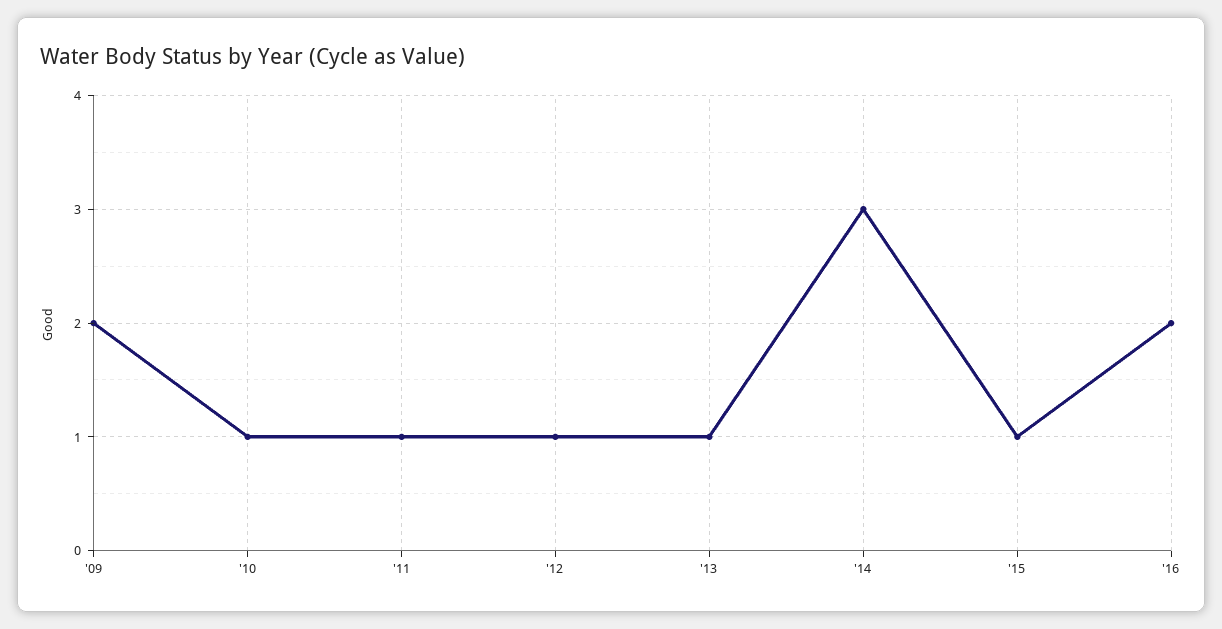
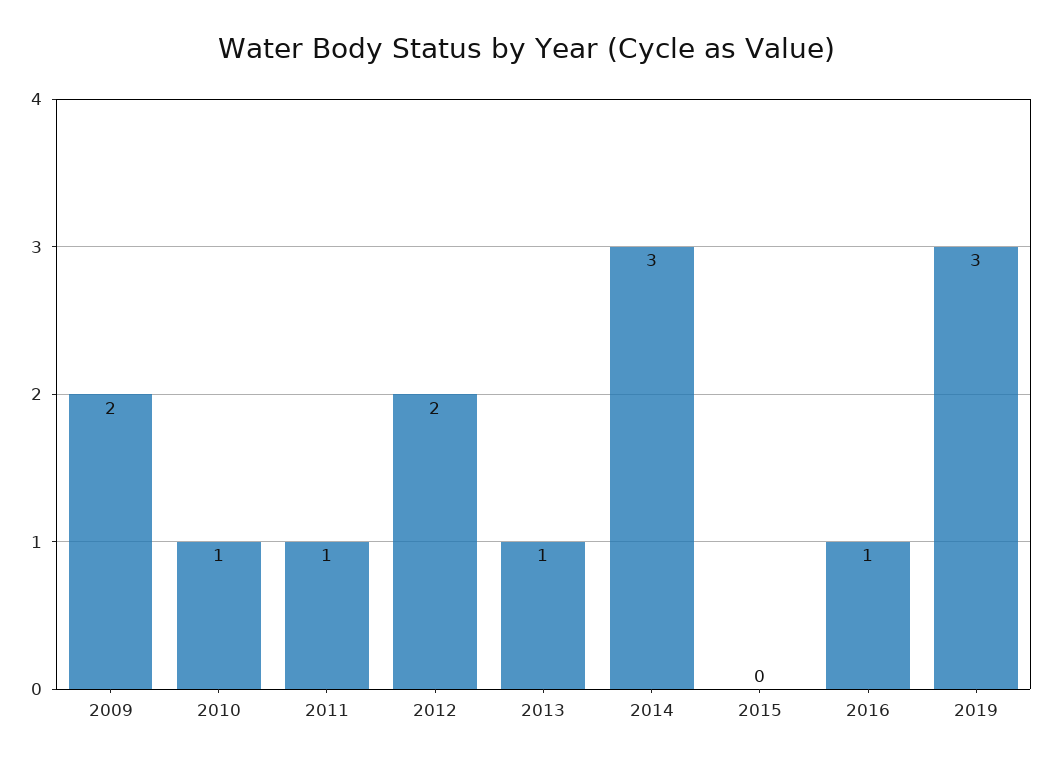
'12: 1 -> 2
'15: 1 -> 0
'16: 2 -> 1
2019: none -> 3

